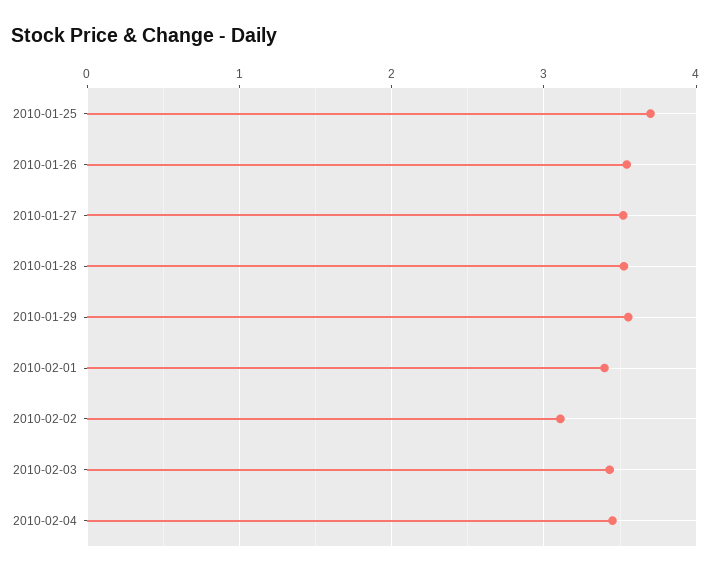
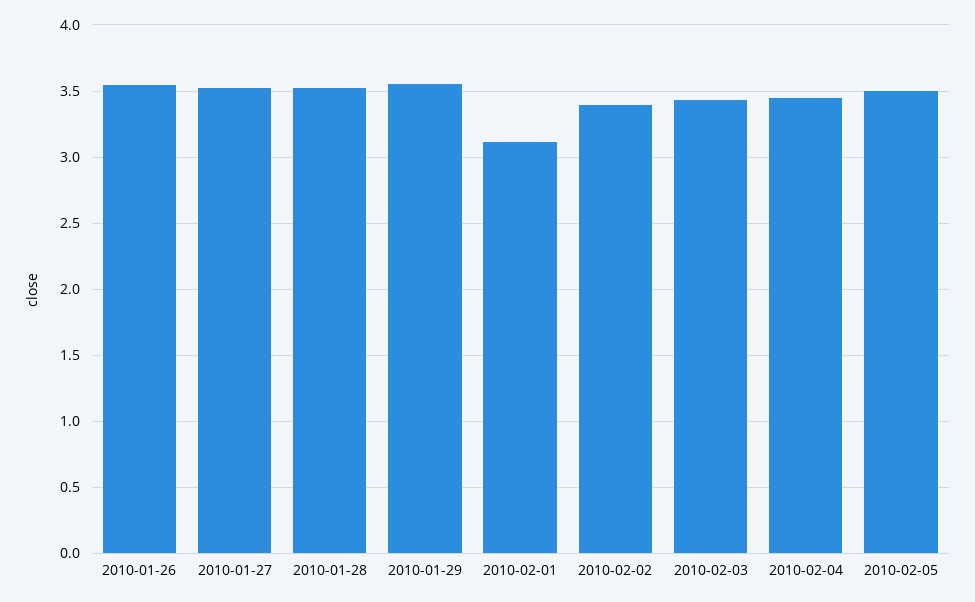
2010-01-25: 3.7 -> none
2010-02-01: 3.4 -> 3.1
2010-02-02: 3.1 -> 3.4
2010-02-05: none -> 3.5

